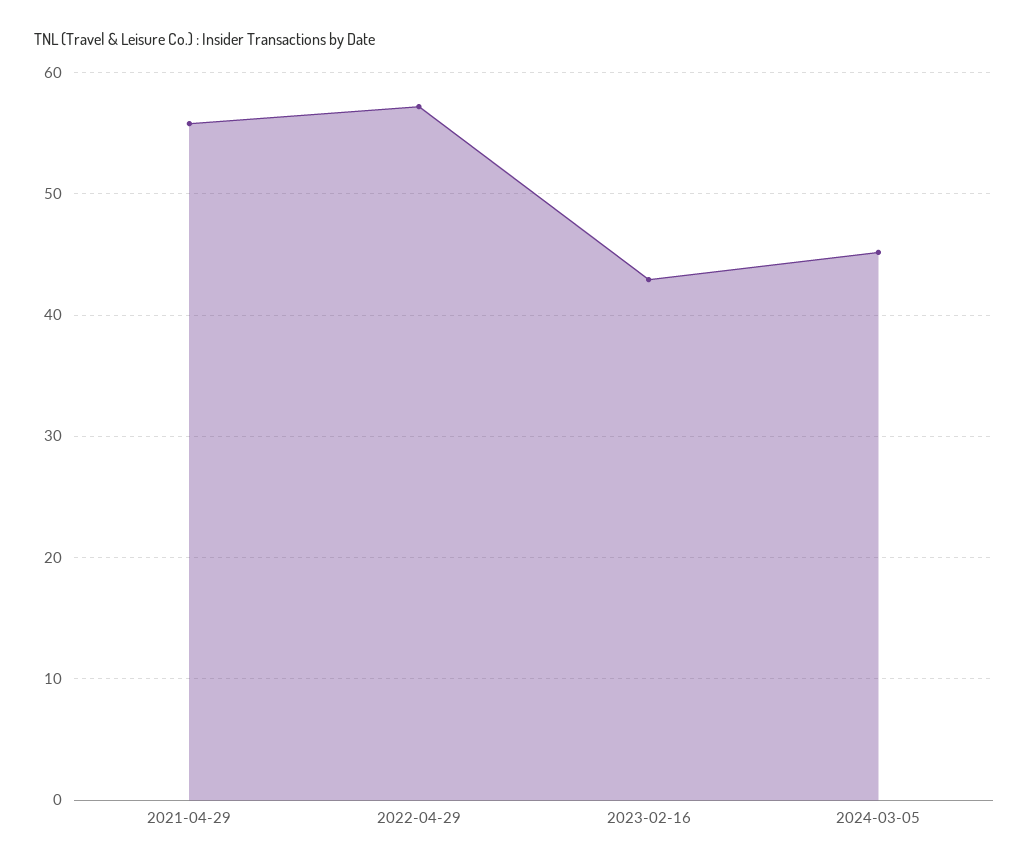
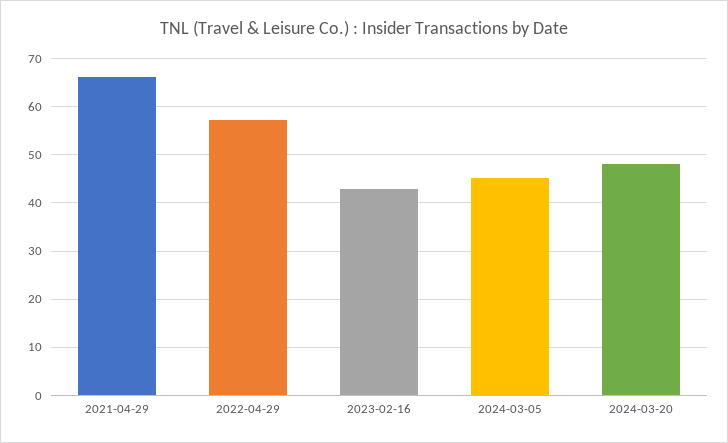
2021-04-29: 56 -> 66
2024-03-20: none -> 48

